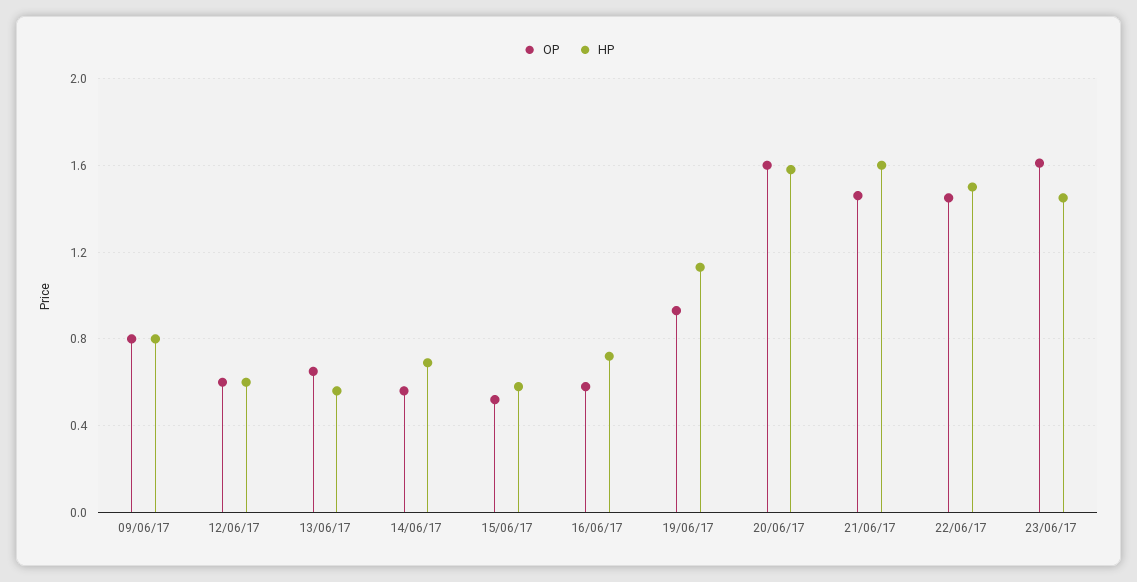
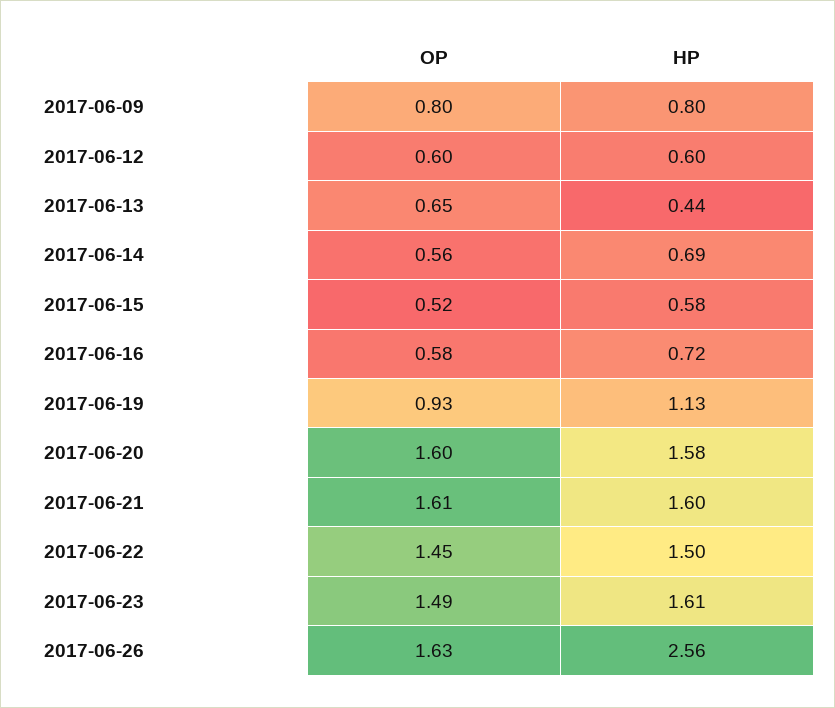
HP, 13/06/17: 0.55 -> 0.44
OP, 21/06/17: 1.45 -> 1.61
OP, 23/06/17: 1.6 -> 1.49
HP, 23/06/17: 1.45 -> 1.61
OP, 2017-06-26: none -> 1.63
HP, 2017-06-26: none -> 2.56

